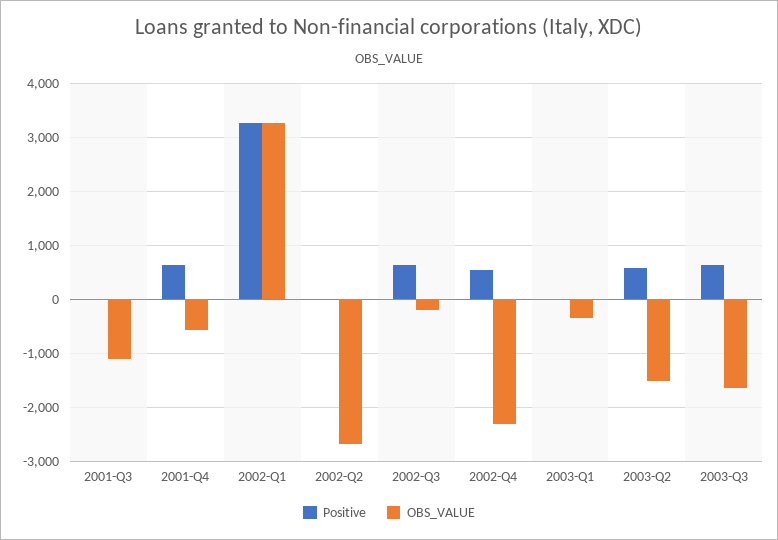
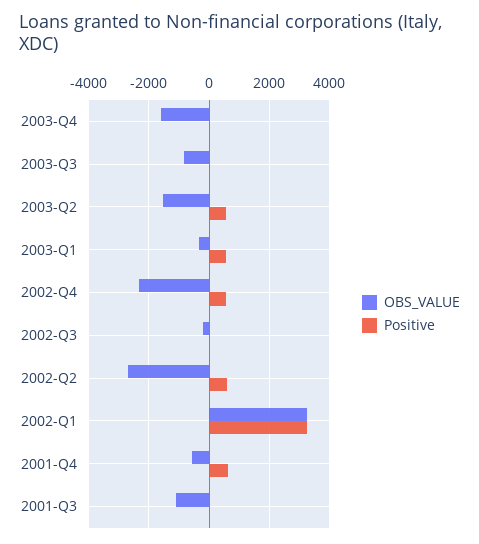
Positive, 2002-Q2: 0 -> 600
Positive, 2002-Q3: 600 -> 0
Positive, 2003-Q1: 0 -> 600
Positive, 2003-Q3: 600 -> 0
OBS_VALUE, 2003-Q3: -1600 -> -800
OBS_VALUE, 2003-Q4: none -> -1600
Positive, 2003-Q4: none -> 0

